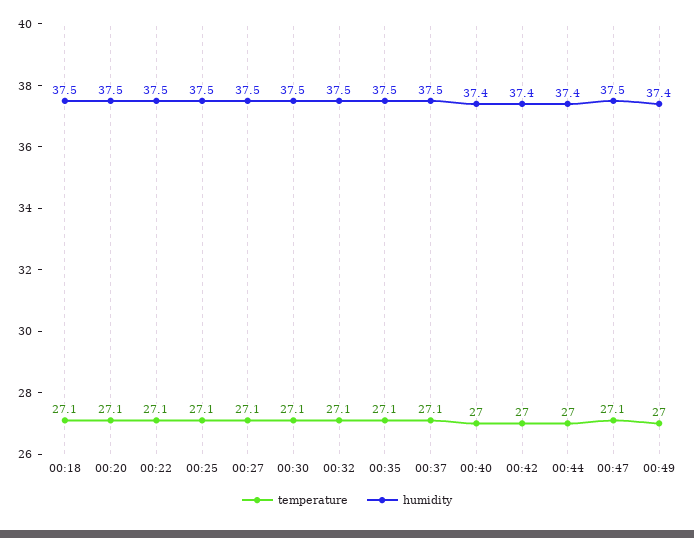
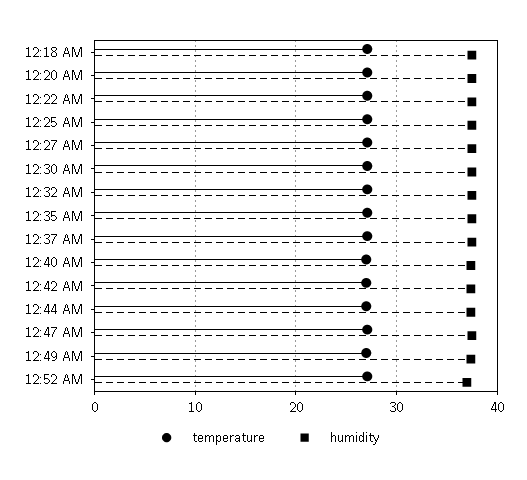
temperature, 12:52 AM: none -> 27
humidity, 12:52 AM: none -> 37

